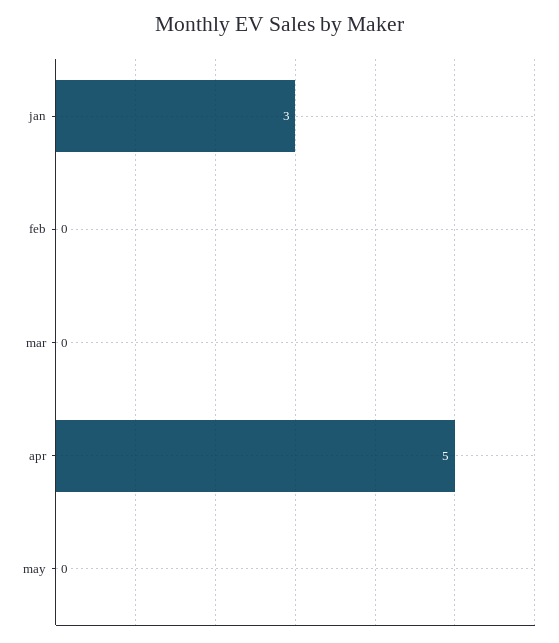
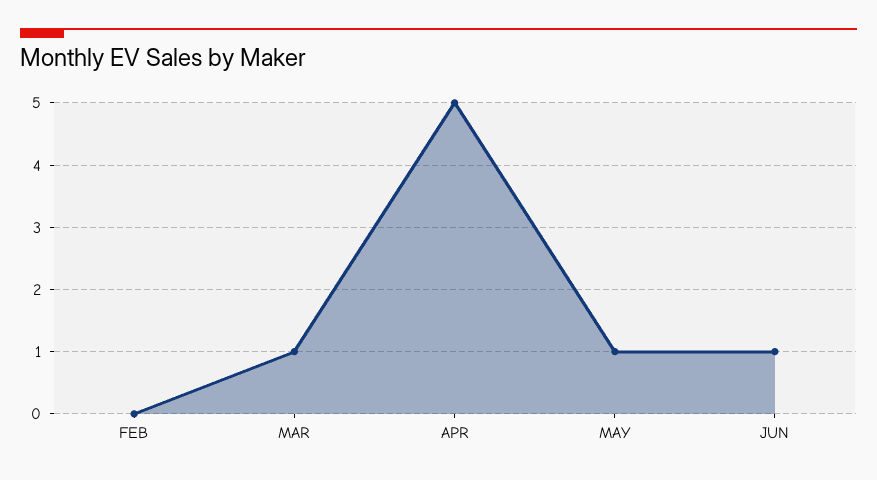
jan: 3 -> none
mar: 0 -> 1
may: 0 -> 1
JUN: none -> 1

